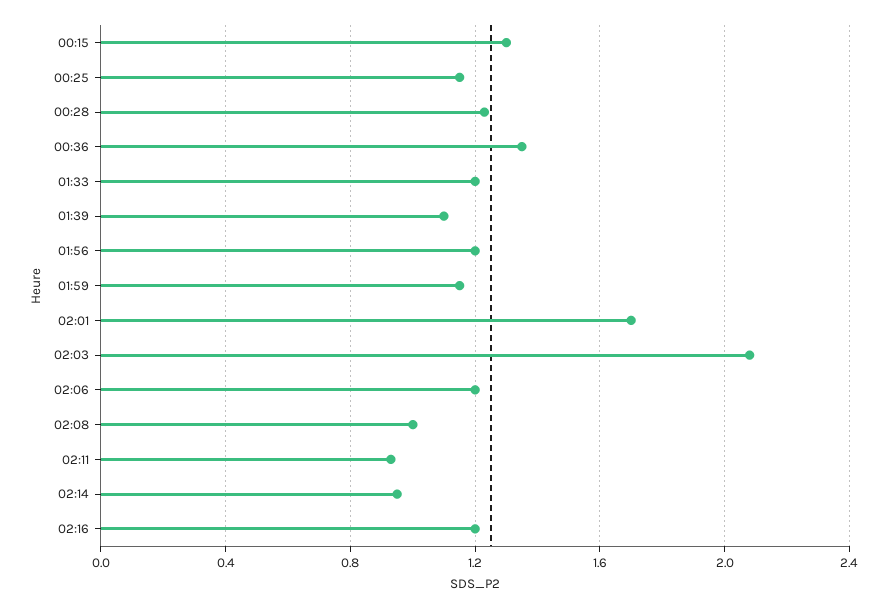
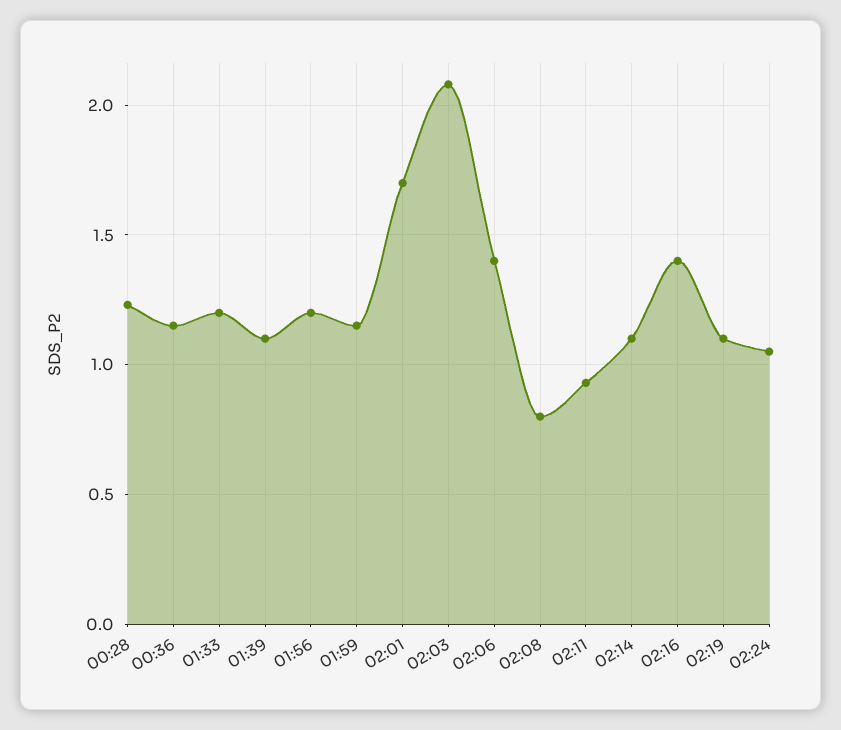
00:15: 1.3 -> none
00:25: 1.15 -> none
00:36: 1.35 -> 1.15
02:06: 1.2 -> 1.4
02:08: 1 -> 0.8
02:14: 0.95 -> 1.1
02:16: 1.2 -> 1.4
02:19: none -> 1.1
02:24: none -> 1.05

